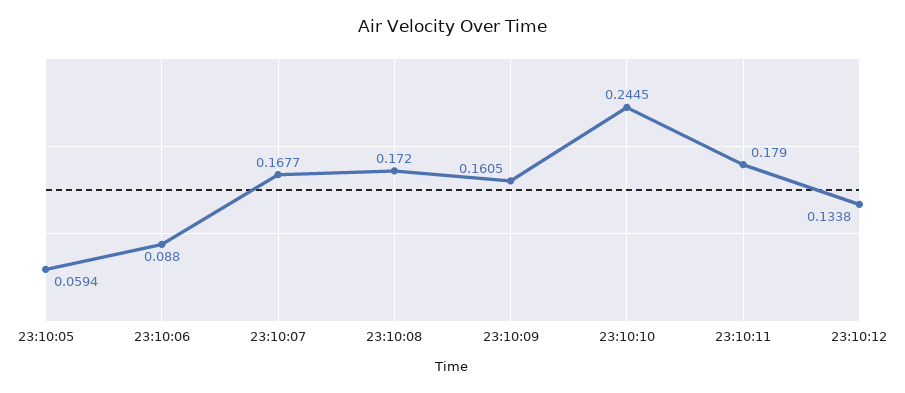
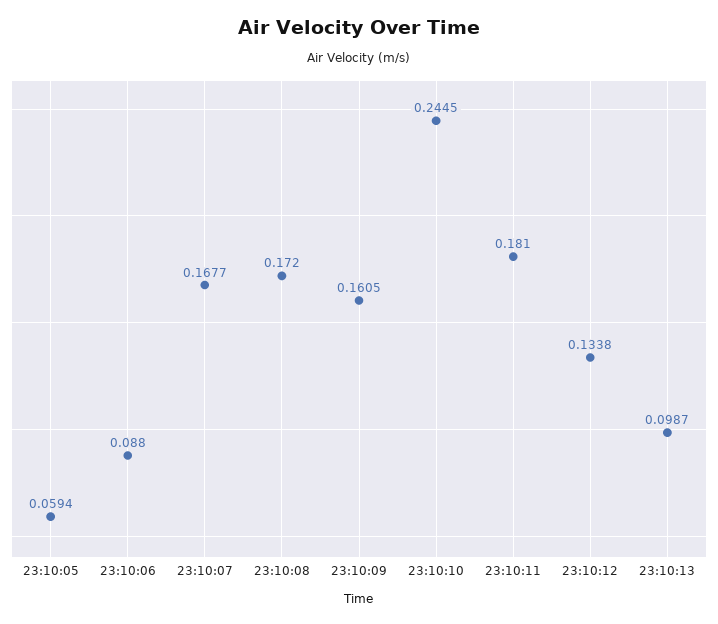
23:10:11: 0.179 -> 0.181
23:10:13: none -> 0.0987

